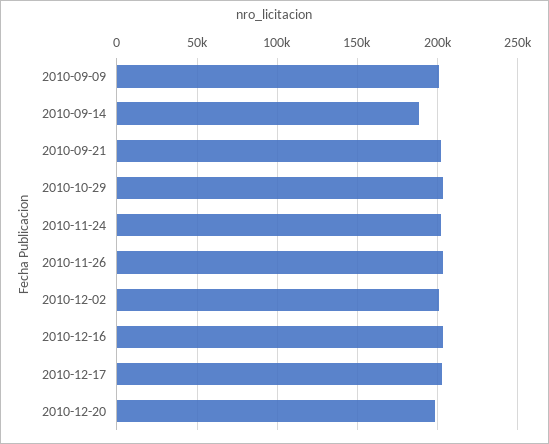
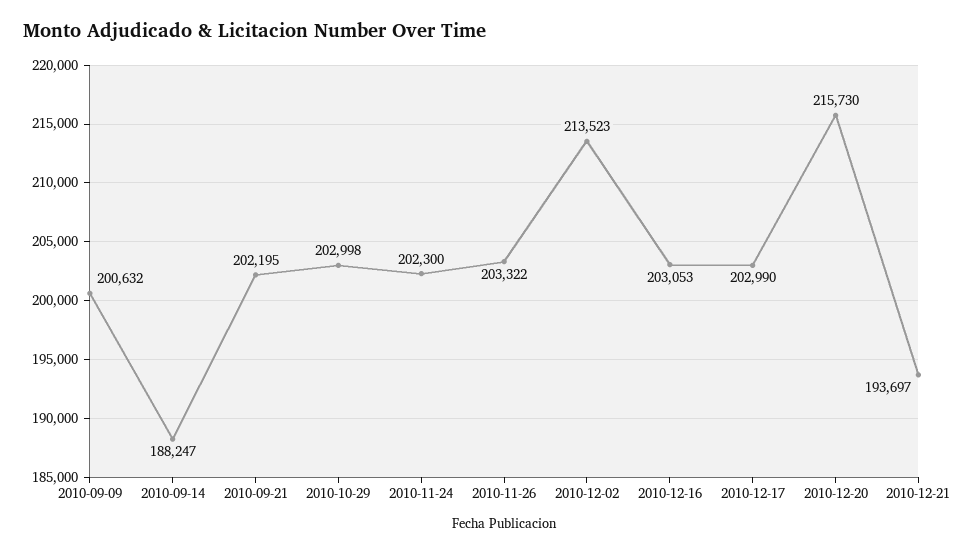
2010-12-02: 200000 -> 213523
2010-12-20: 200000 -> 215730
2010-12-21: none -> 193697

